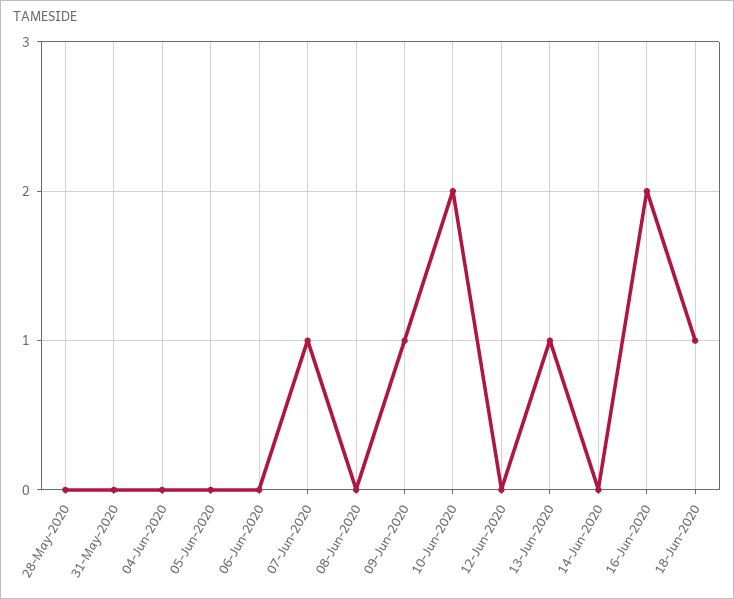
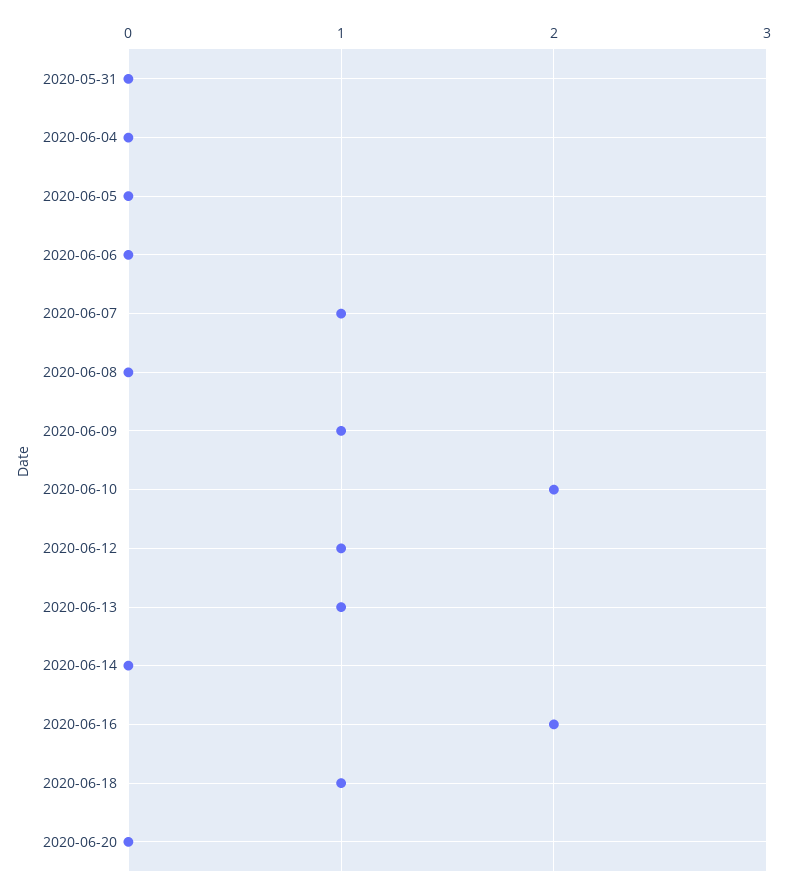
28-May-2020: 0 -> none
12-Jun-2020: 0 -> 1
2020-06-20: none -> 0

